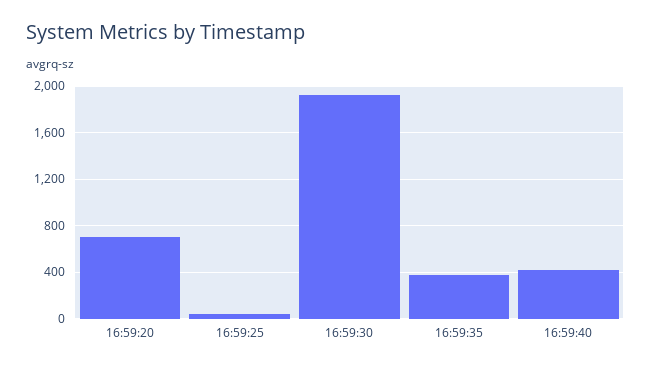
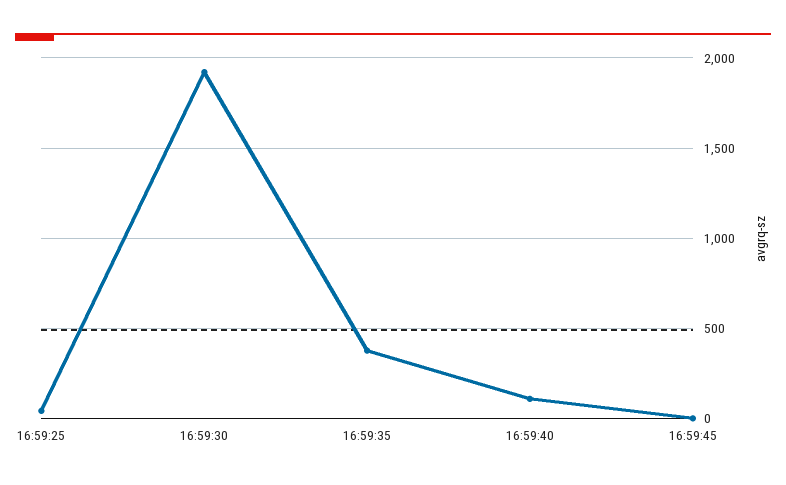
16:59:20: 700 -> none
16:59:40: 400 -> 100
16:59:45: none -> 0

